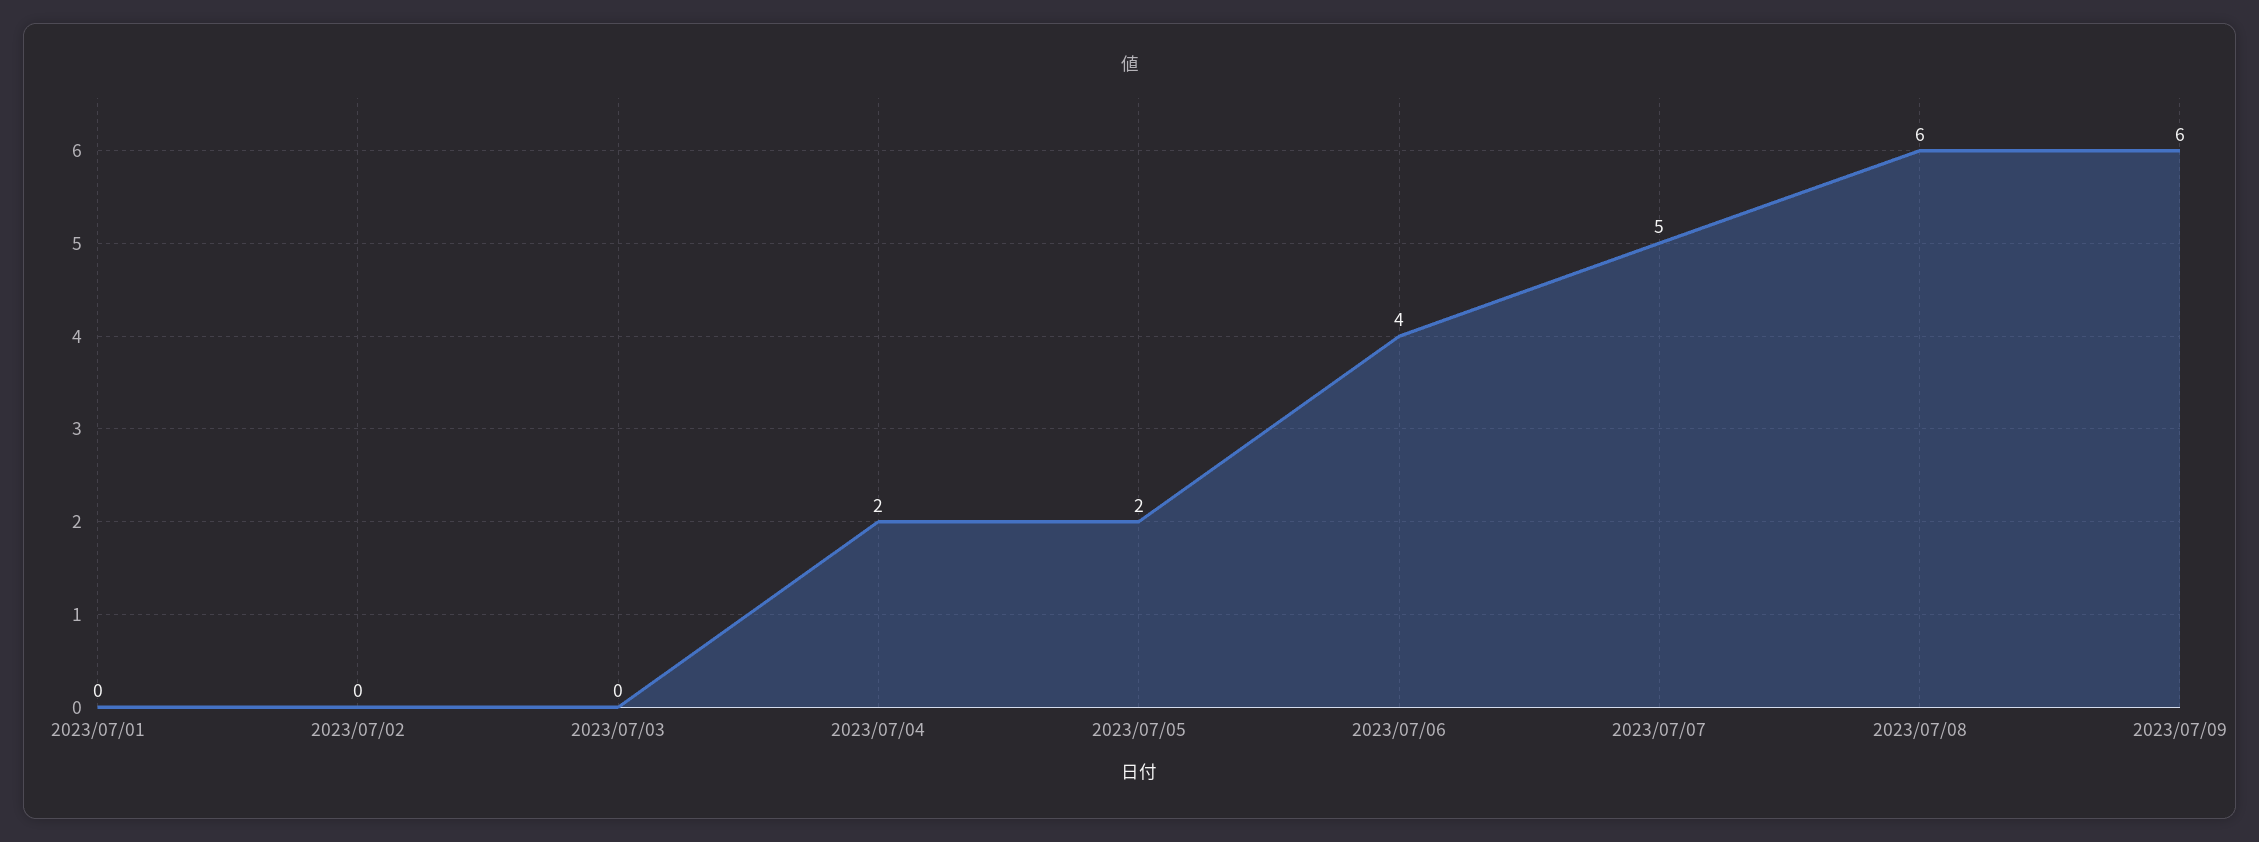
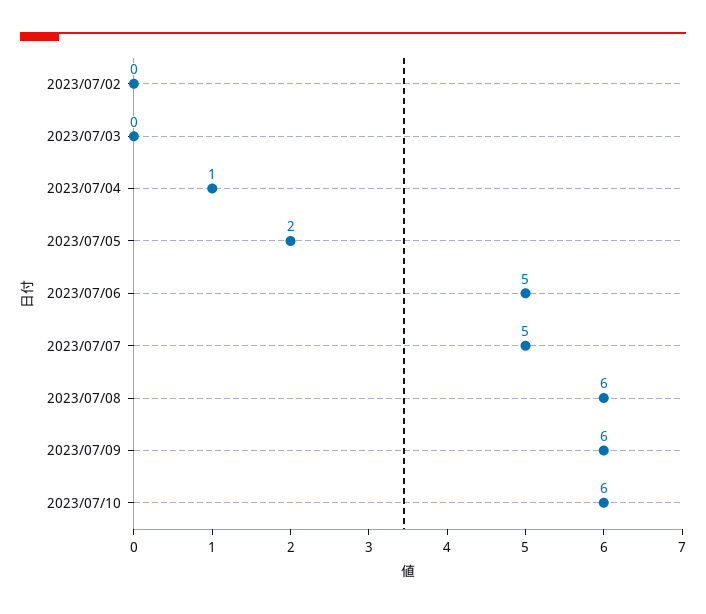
2023/07/01: 0 -> none
2023/07/04: 2 -> 1
2023/07/06: 4 -> 5
2023/07/10: none -> 6

